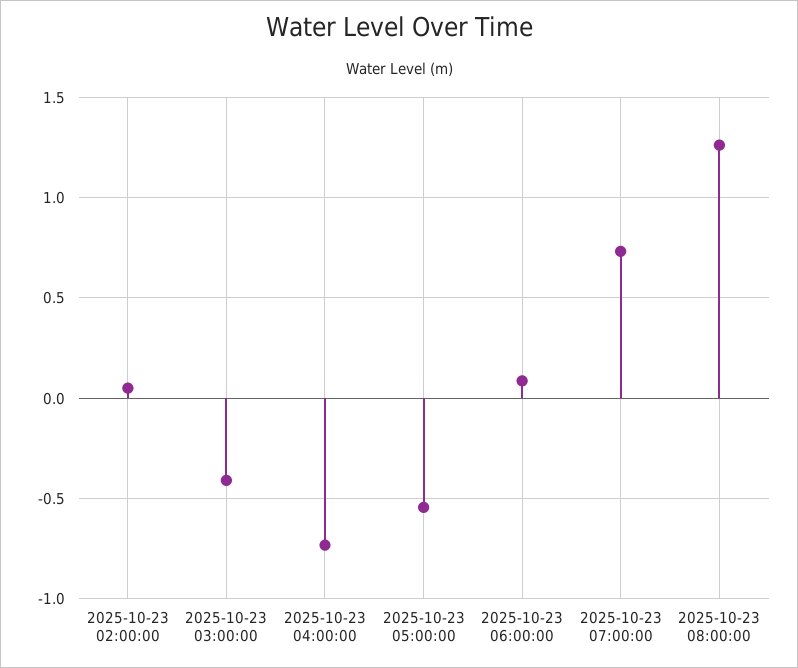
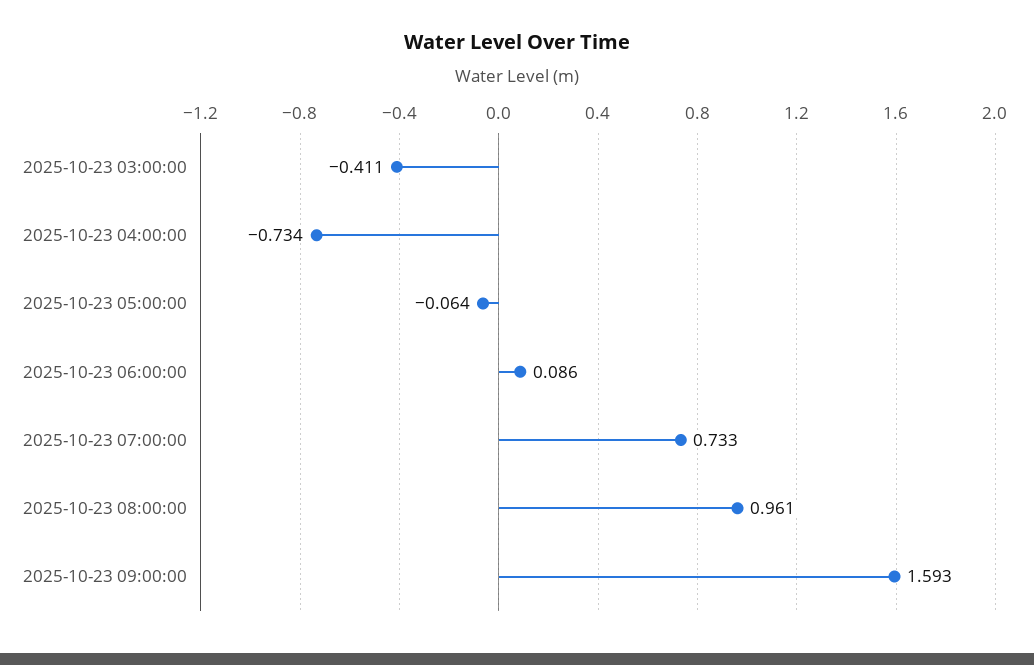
2025-10-23 02:00:00: 0.05 -> none
2025-10-23 05:00:00: -0.55 -> -0.064
2025-10-23 08:00:00: 1.25 -> 0.961
2025-10-23 09:00:00: none -> 1.593

